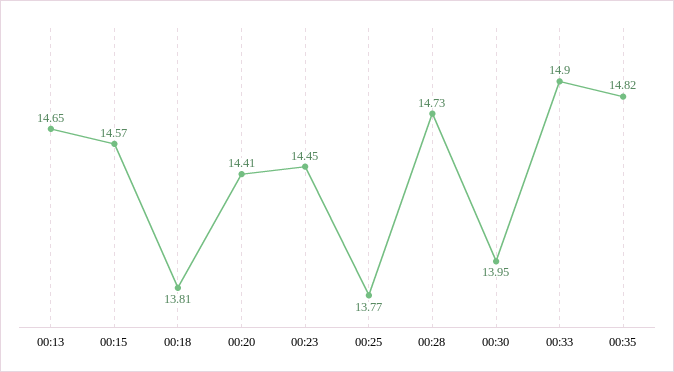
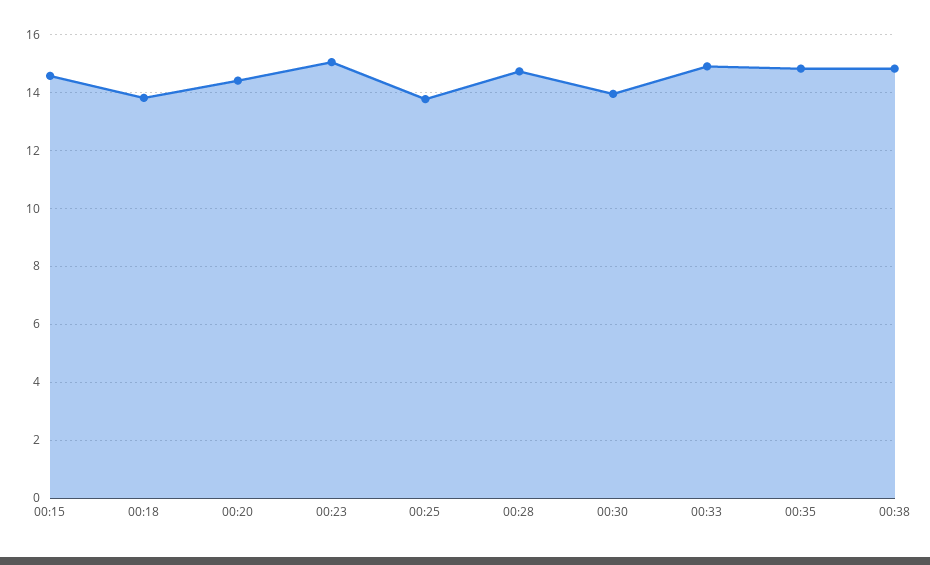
00:13: 14.65 -> none
00:23: 14.45 -> 15
00:38: none -> 14.75

